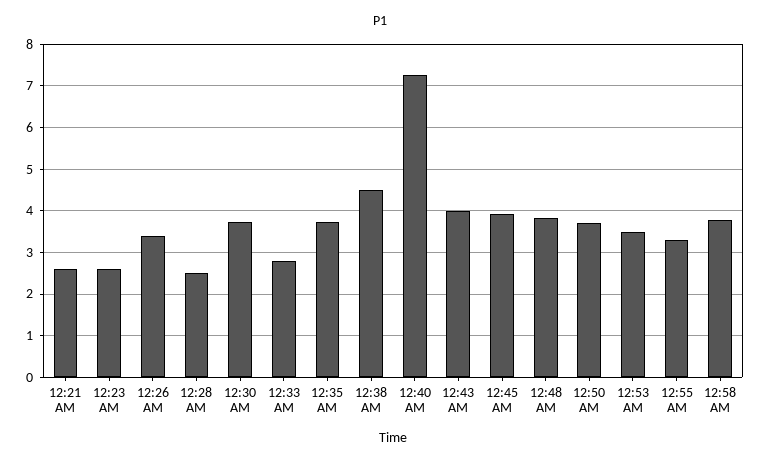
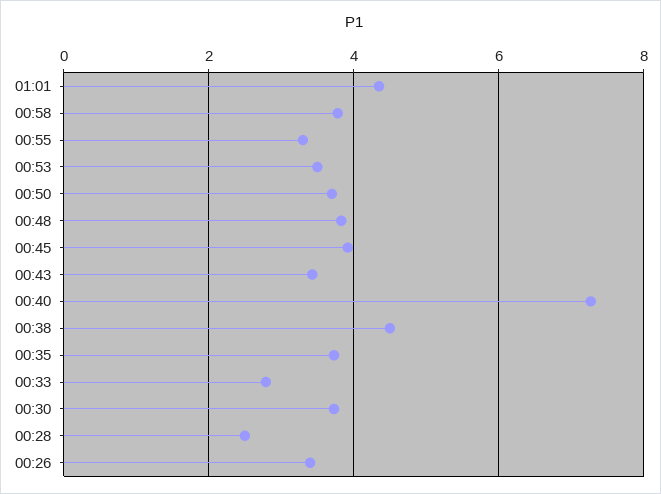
12:21 AM: 2.6 -> none
12:23 AM: 2.6 -> none
12:43 AM: 4 -> 3.4
01:01: none -> 4.4

